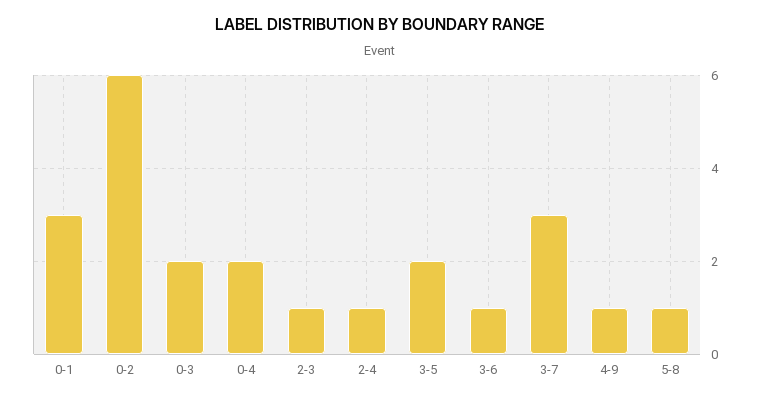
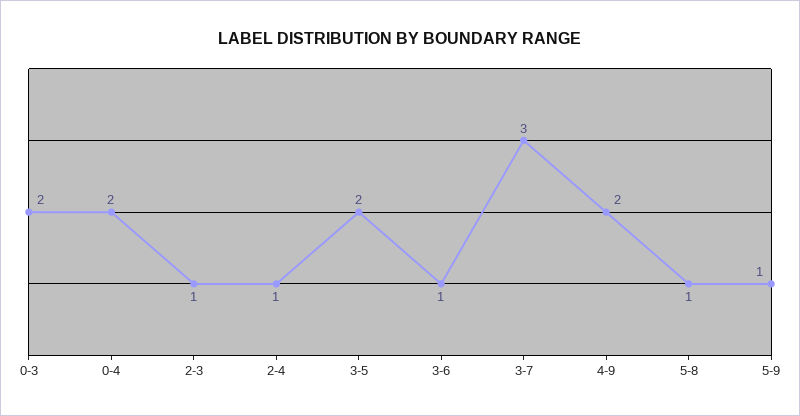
0-1: 3 -> none
0-2: 6 -> none
4-9: 1 -> 2
5-9: none -> 1

